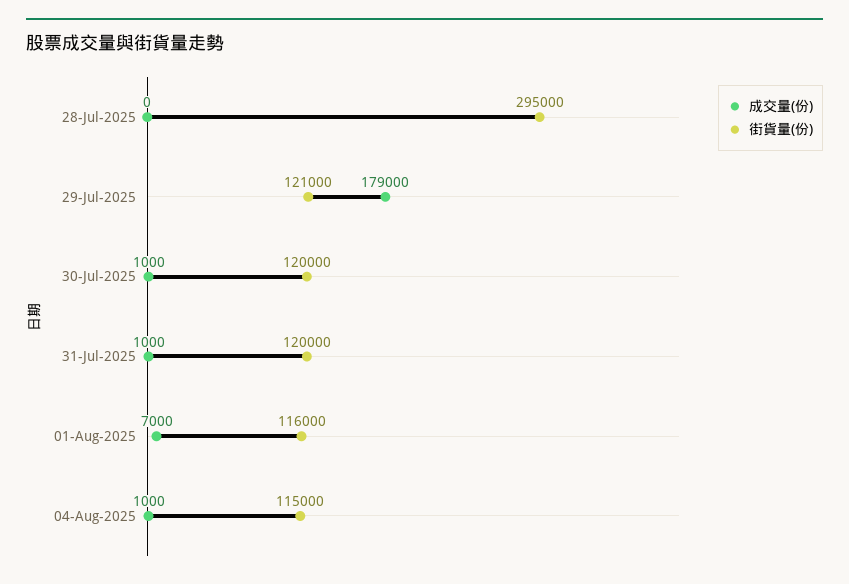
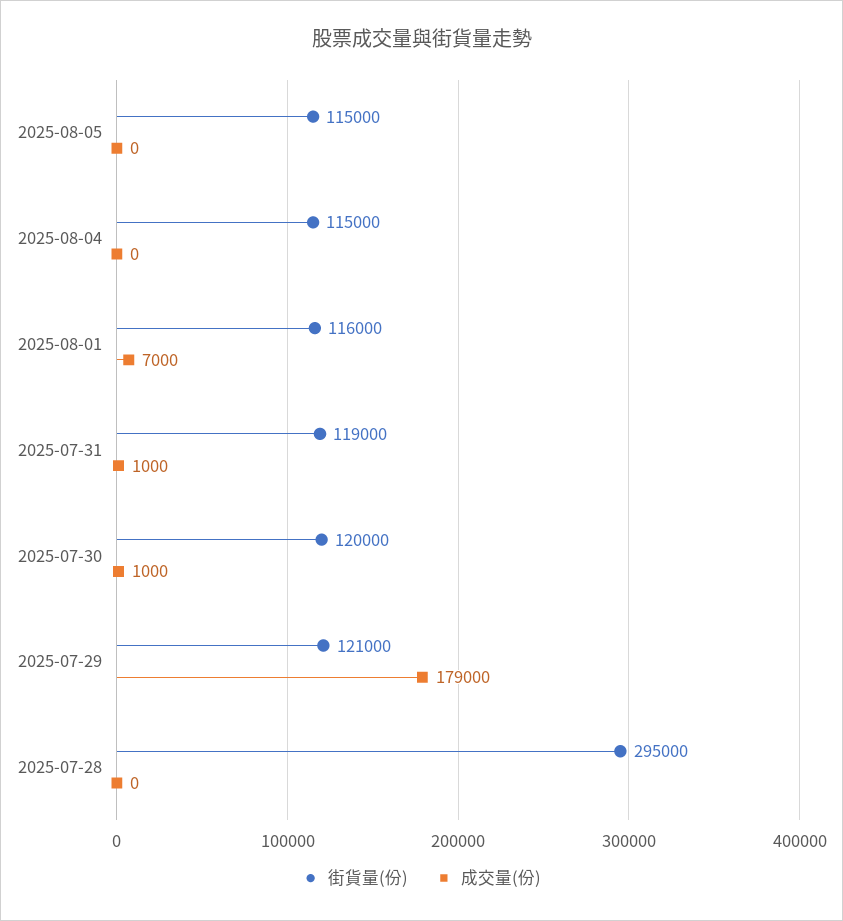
街貨量(份), 31-Jul-2025: 120000 -> 119000
成交量(份), 04-Aug-2025: 1000 -> 0
街貨量(份), 2025-08-05: none -> 115000
成交量(份), 2025-08-05: none -> 0

